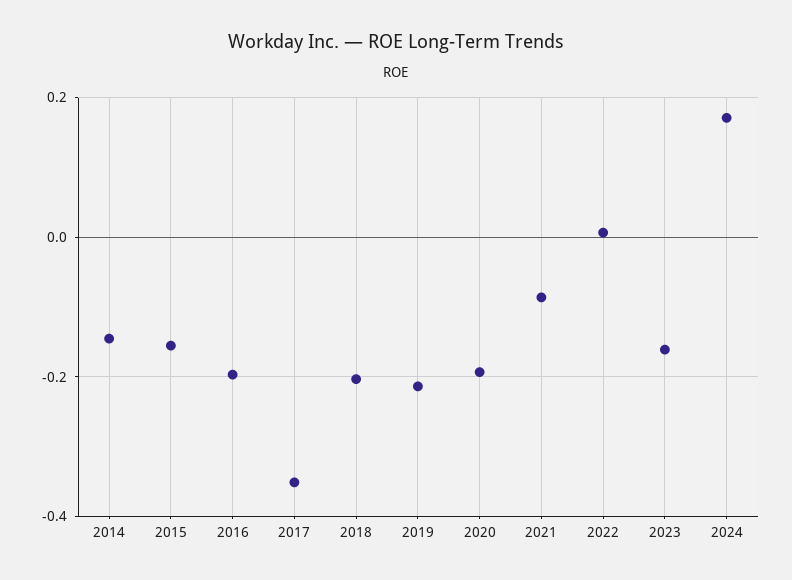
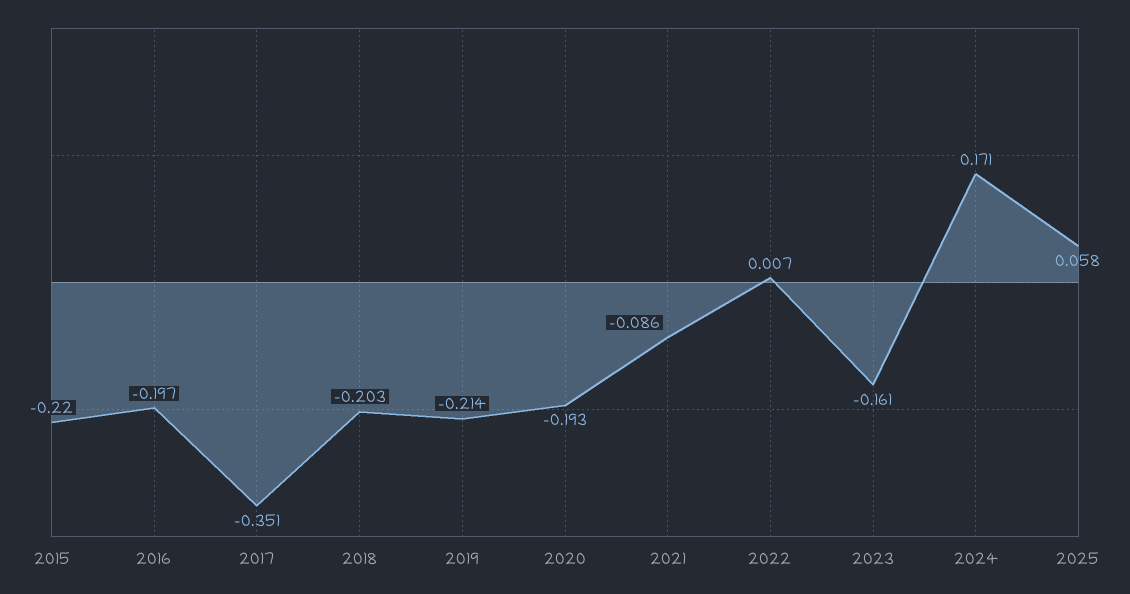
2014: -0.14 -> none
2015: -0.16 -> -0.22
2025: none -> 0.058

